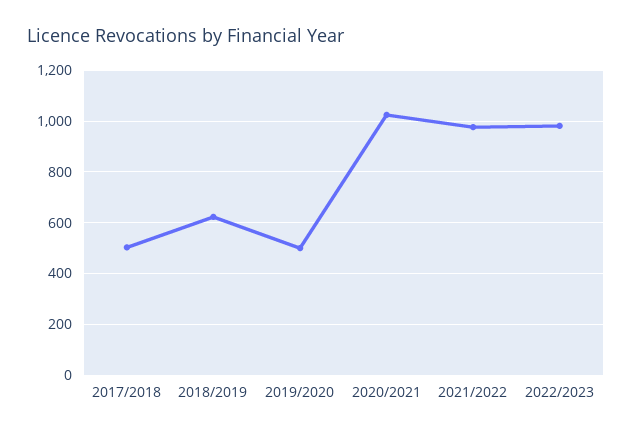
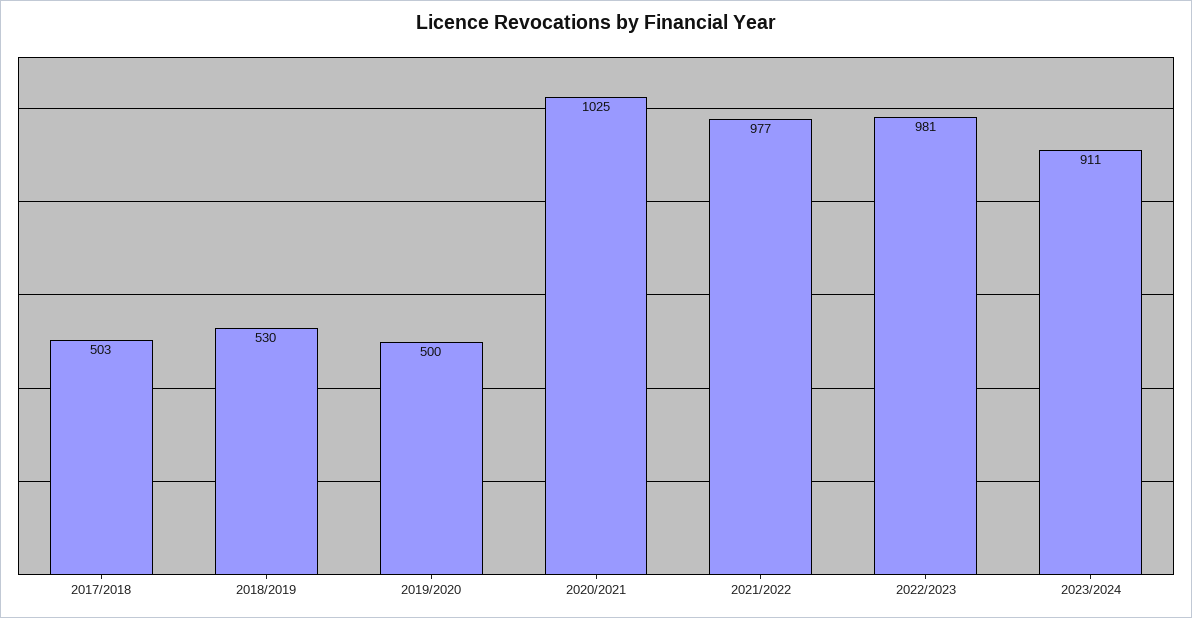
2018/2019: 625 -> 530
2023/2024: none -> 911

